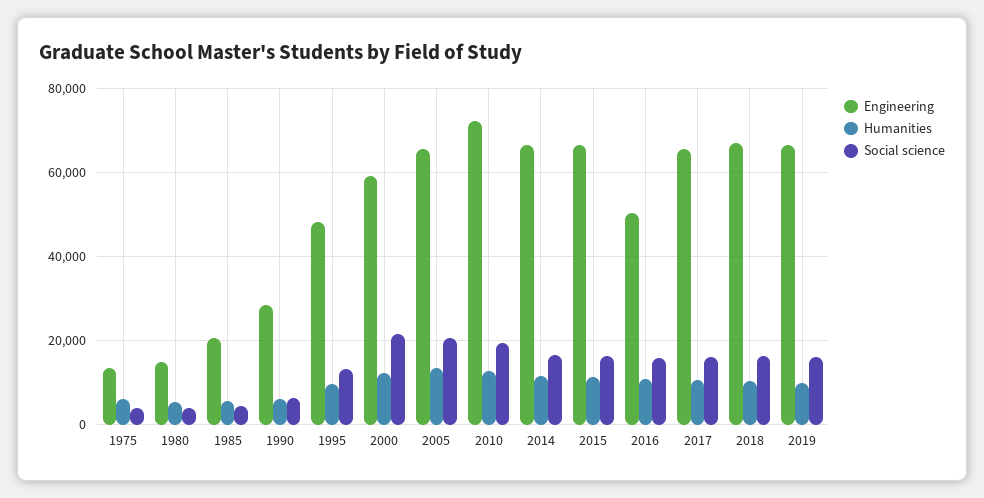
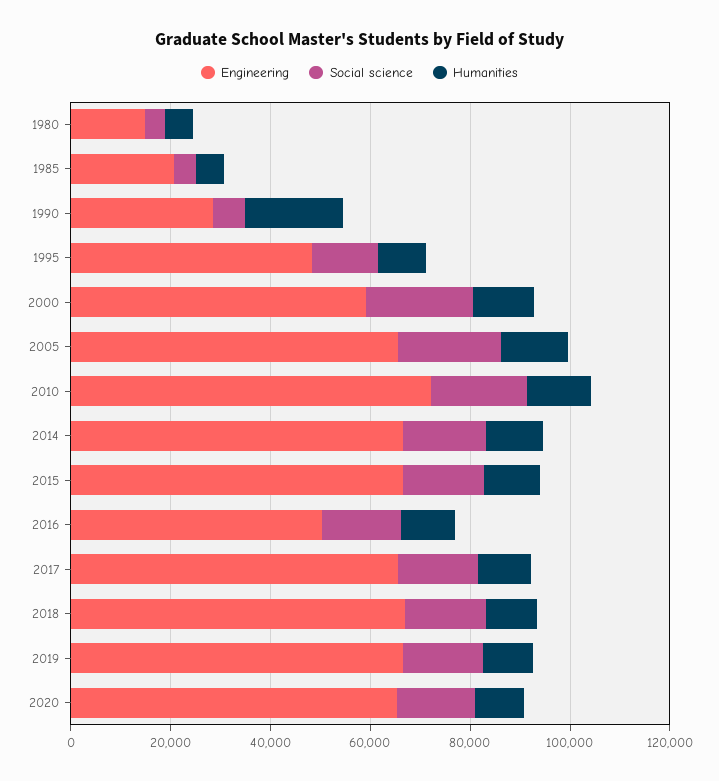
Engineering, 1975: 14000 -> none
Humanities, 1975: 6000 -> none
Social science, 1975: 4000 -> none
Humanities, 1990: 6000 -> 20000
Engineering, 2020: none -> 65000
Social science, 2020: none -> 15000
Humanities, 2020: none -> 10000

